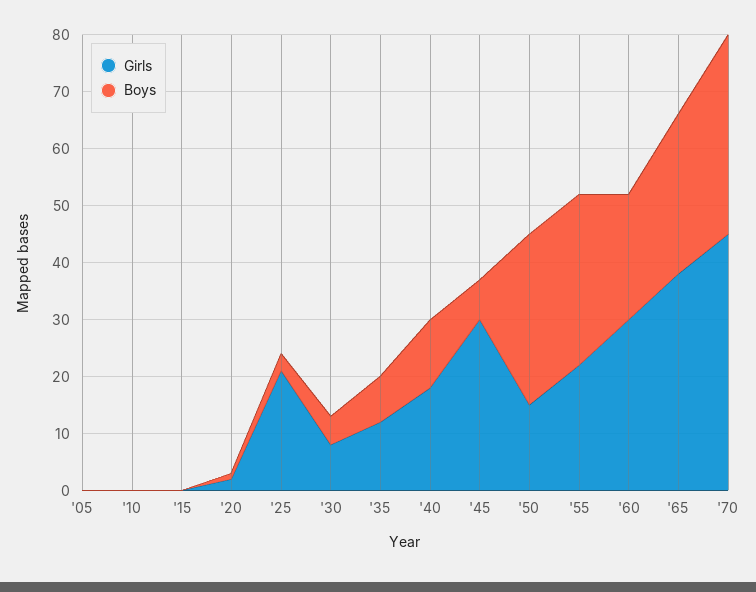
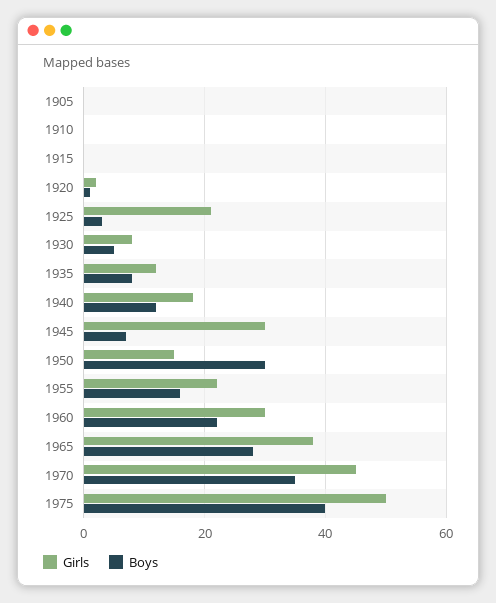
Boys, '55: 30 -> 15
Girls, 1975: none -> 50
Boys, 1975: none -> 40

